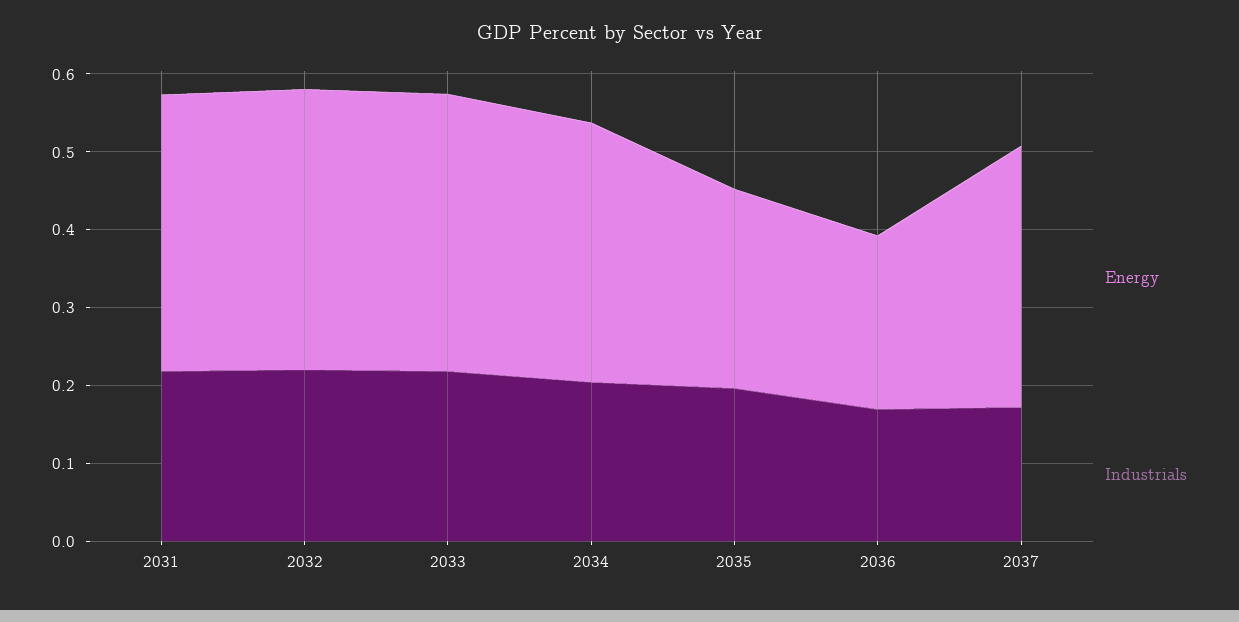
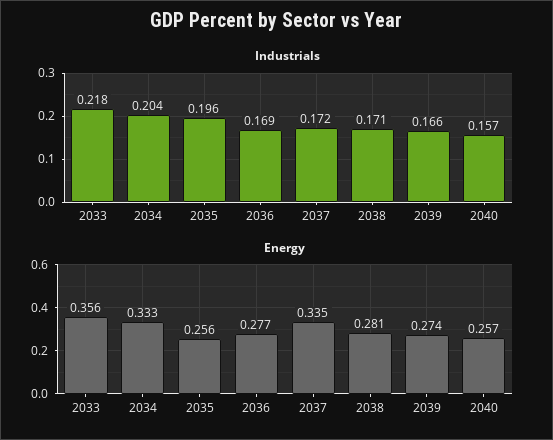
Energy, 2031: 0.36 -> none
Industrials, 2031: 0.22 -> none
Energy, 2032: 0.36 -> none
Industrials, 2032: 0.22 -> none
Energy, 2036: 0.22 -> 0.277
Industrials, 2038: none -> 0.171
Industrials, 2039: none -> 0.166
Industrials, 2040: none -> 0.157
Energy, 2038: none -> 0.281
Energy, 2039: none -> 0.274
Energy, 2040: none -> 0.257

